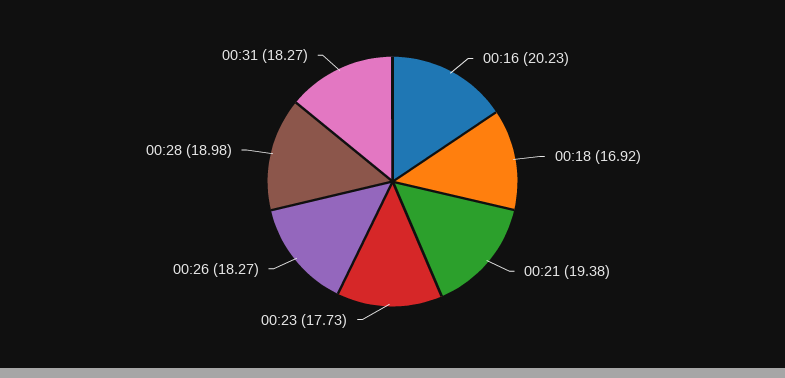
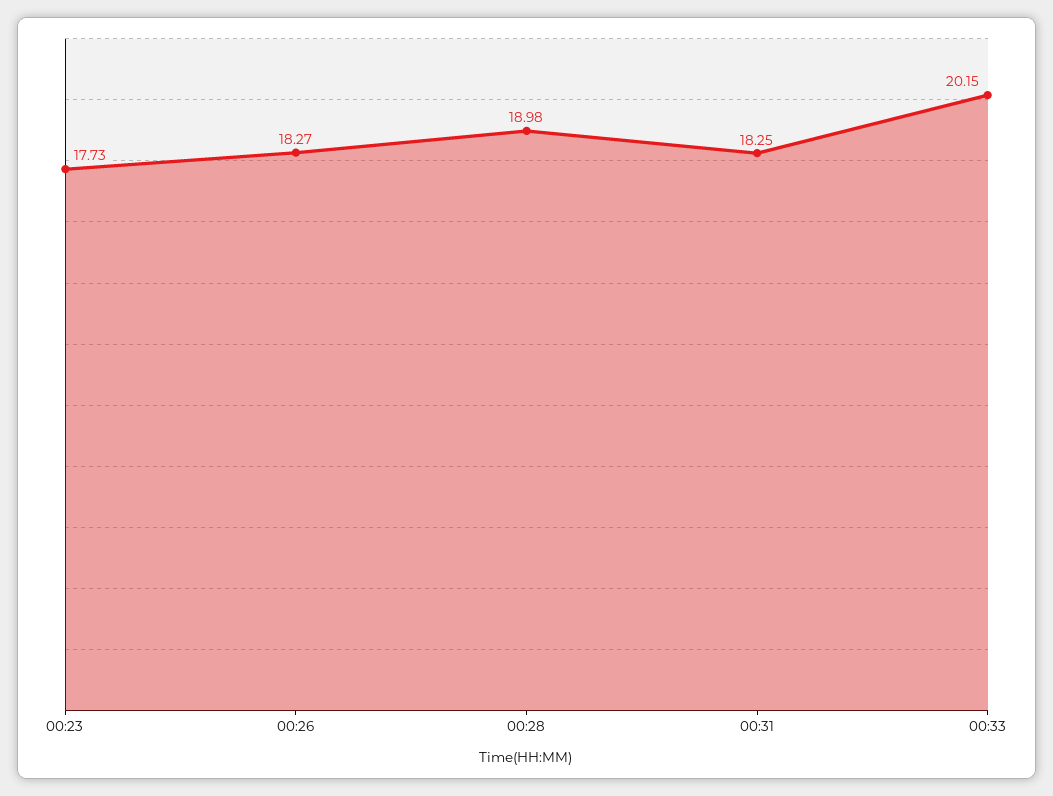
00:16: 20.23 -> none
00:18: 16.92 -> none
00:21: 19.38 -> none
00:31: 18.27 -> 18.25
00:33: none -> 20.15

